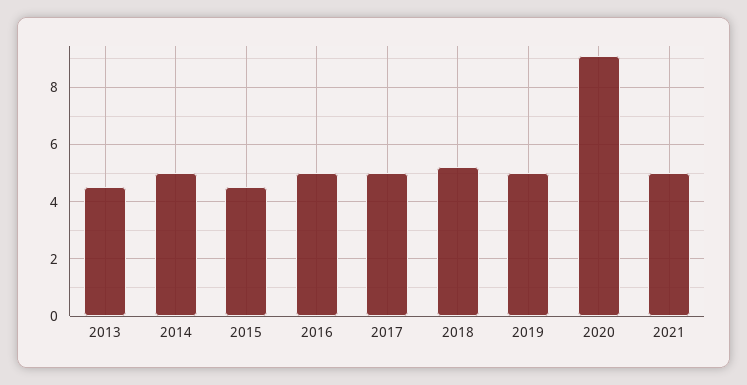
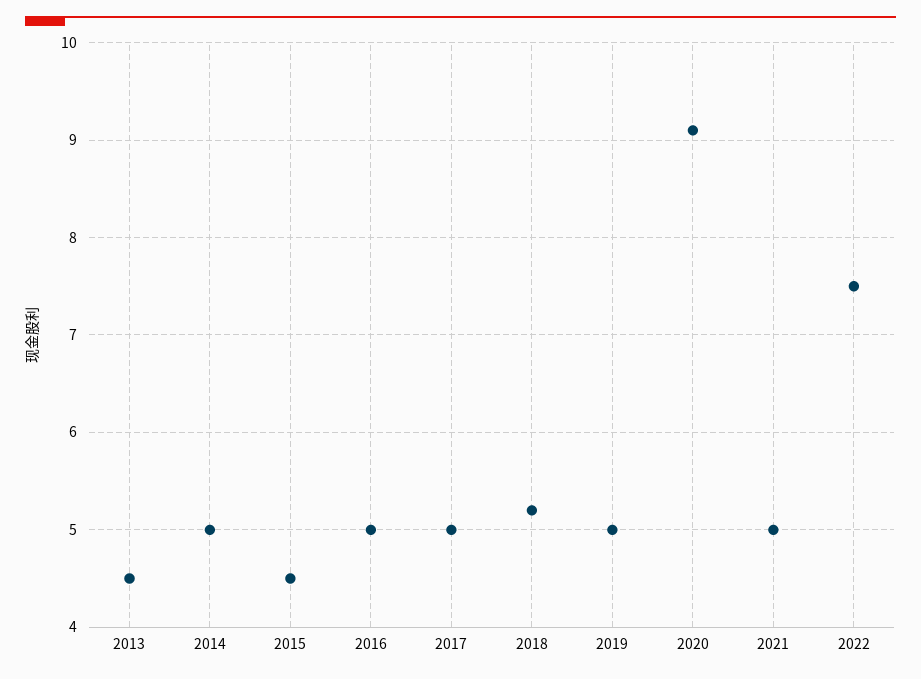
2022: none -> 7.5

